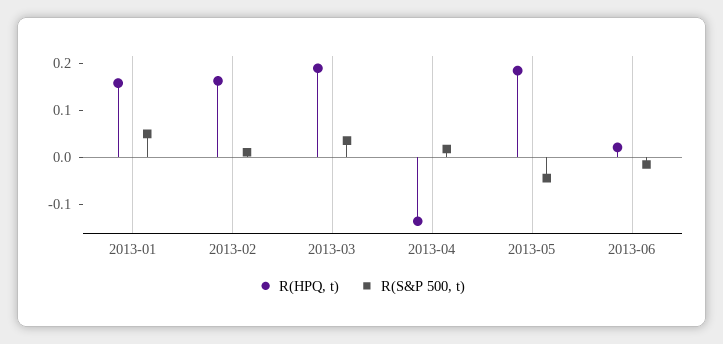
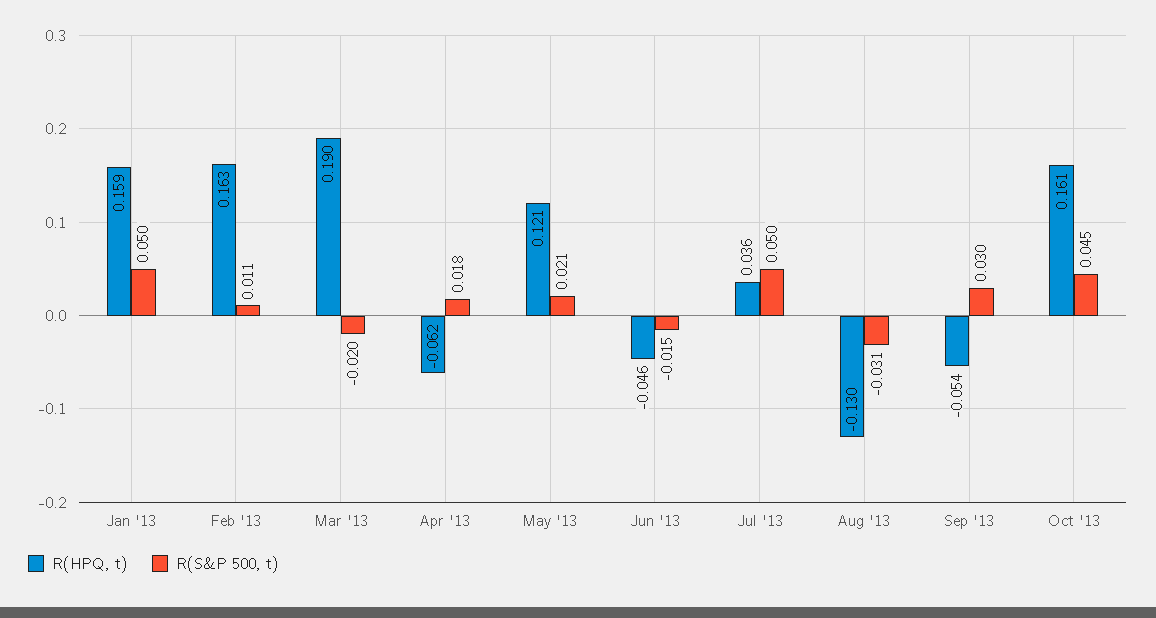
R(S&P 500, t), 2013-03: 0.04 -> -0.02
R(HPQ, t), 2013-04: -0.14 -> -0.062
R(HPQ, t), 2013-05: 0.18 -> 0.121
R(S&P 500, t), 2013-05: -0.04 -> 0.021
R(HPQ, t), 2013-06: 0.02 -> -0.046
R(HPQ, t), Jul '13: none -> 0.036
R(S&P 500, t), Jul '13: none -> 0.05
R(HPQ, t), Aug '13: none -> -0.13
R(S&P 500, t), Aug '13: none -> -0.031
R(HPQ, t), Sep '13: none -> -0.054
R(S&P 500, t), Sep '13: none -> 0.03
R(HPQ, t), Oct '13: none -> 0.161
R(S&P 500, t), Oct '13: none -> 0.045

